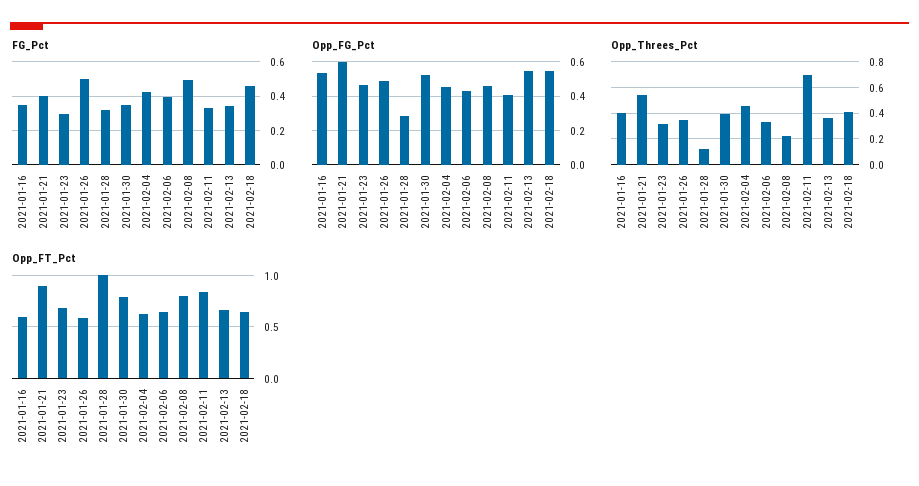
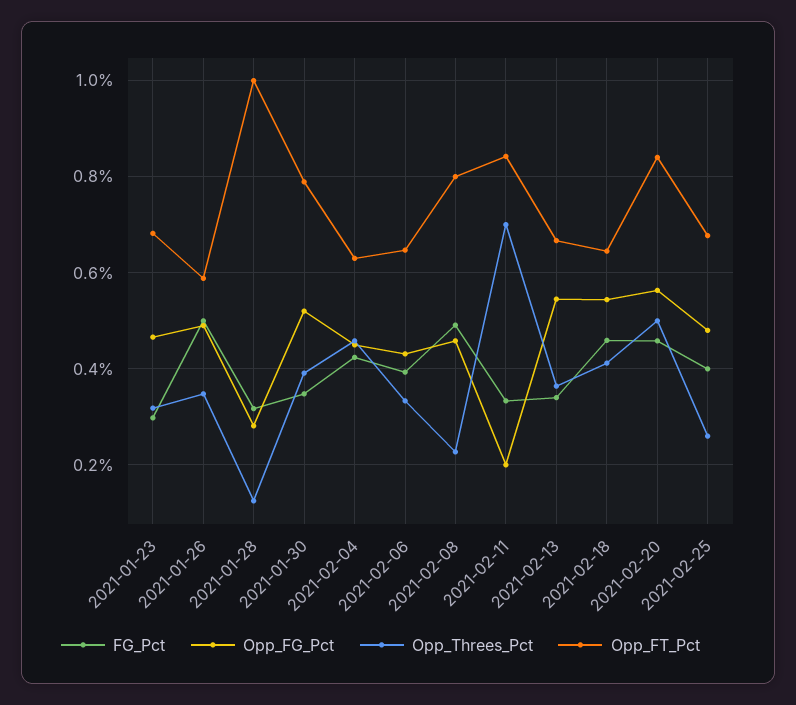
FG_Pct, 2021-01-16: 0.35 -> none
FG_Pct, 2021-01-21: 0.4 -> none
Opp_FG_Pct, 2021-01-16: 0.55 -> none
Opp_FG_Pct, 2021-01-21: 0.6 -> none
Opp_FG_Pct, 2021-02-11: 0.4 -> 0.2
Opp_Threes_Pct, 2021-01-16: 0.4 -> none
Opp_Threes_Pct, 2021-01-21: 0.55 -> none
Opp_FT_Pct, 2021-01-16: 0.6 -> none
Opp_FT_Pct, 2021-01-21: 0.9 -> none
FG_Pct, 2021-02-20: none -> 0.46
Opp_FG_Pct, 2021-02-20: none -> 0.56
Opp_Threes_Pct, 2021-02-20: none -> 0.5
Opp_FT_Pct, 2021-02-20: none -> 0.84
FG_Pct, 2021-02-25: none -> 0.4
Opp_FG_Pct, 2021-02-25: none -> 0.48
Opp_Threes_Pct, 2021-02-25: none -> 0.26
Opp_FT_Pct, 2021-02-25: none -> 0.68

